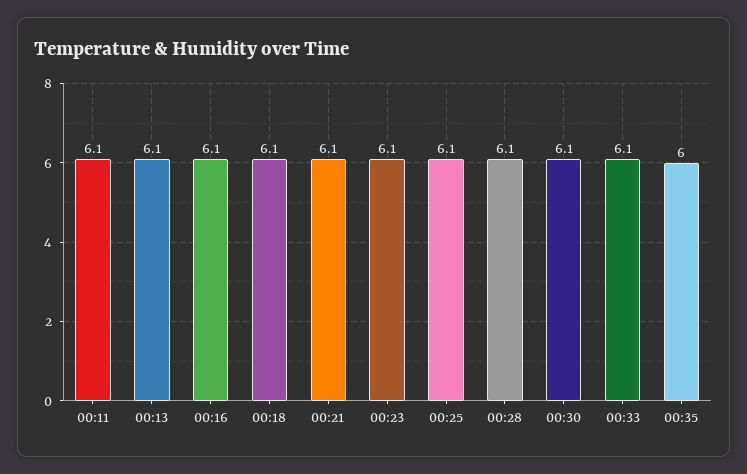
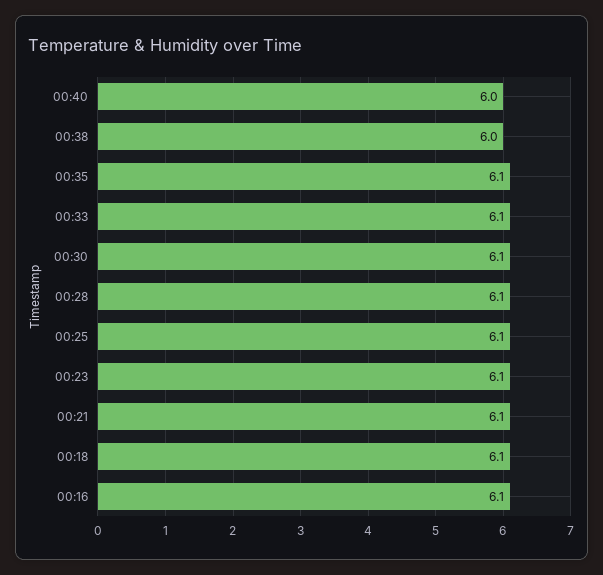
00:11: 6.1 -> none
00:13: 6.1 -> none
00:35: 6 -> 6.1
00:40: none -> 6
00:38: none -> 6

